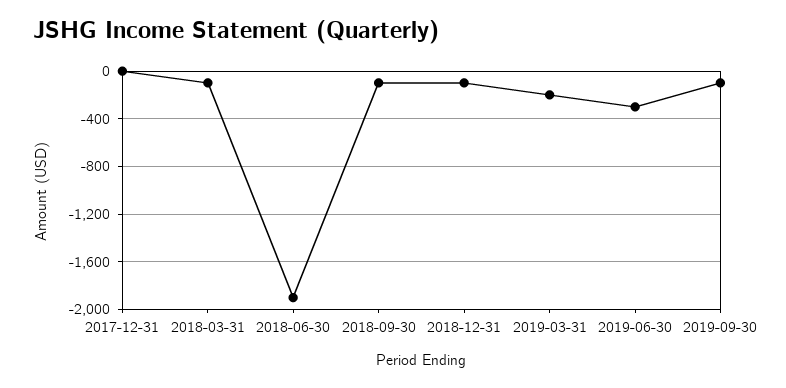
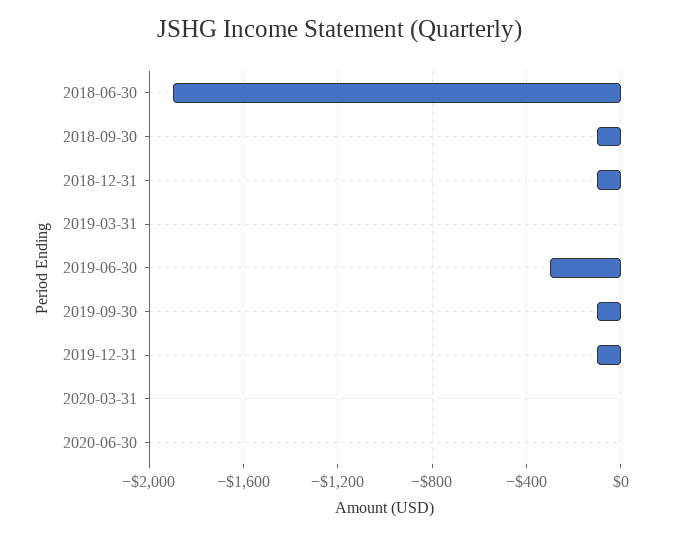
2017-12-31: 0 -> none
2018-03-31: -100 -> none
2019-03-31: -200 -> 0
2019-12-31: none -> -100
2020-03-31: none -> 0
2020-06-30: none -> 0

